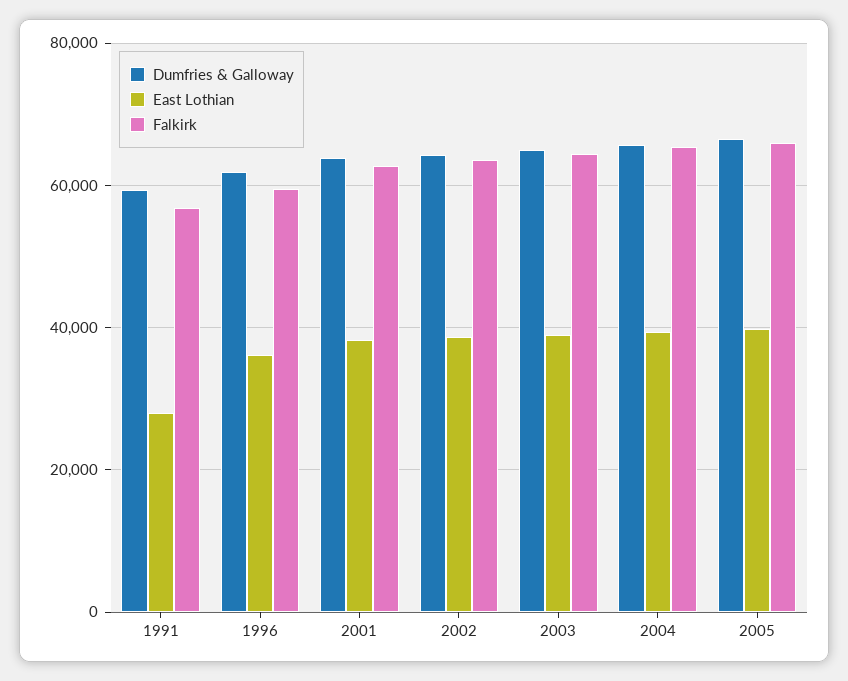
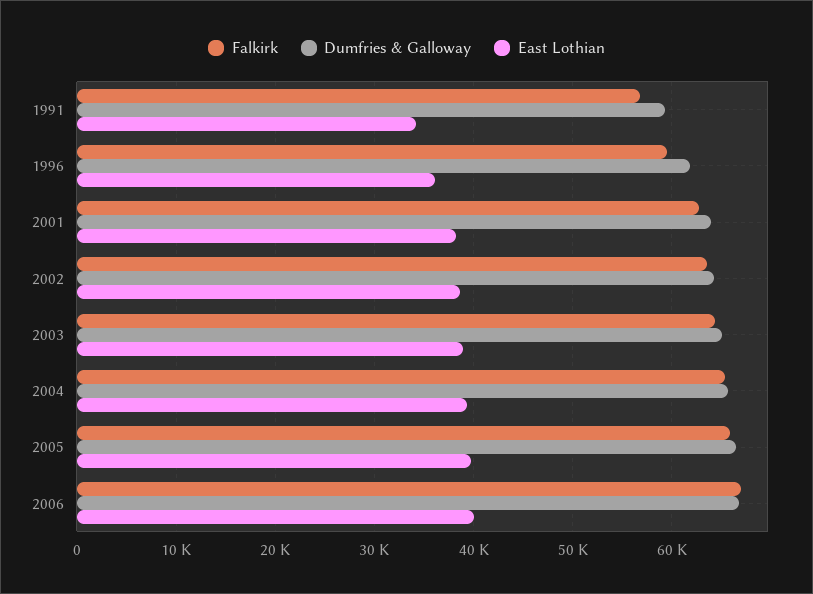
East Lothian, 1991: 28000 -> 34000
Falkirk, 2006: none -> 67000
Dumfries & Galloway, 2006: none -> 67000
East Lothian, 2006: none -> 40000

